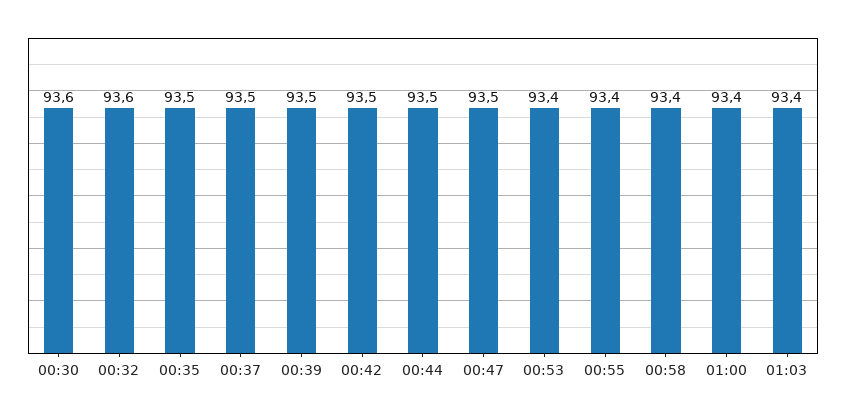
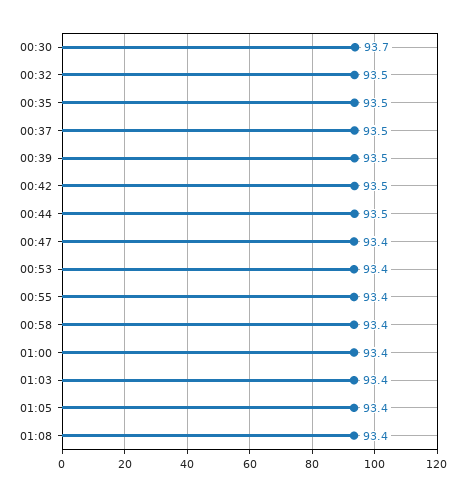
00:30: 93.6 -> 93.7
00:32: 93.6 -> 93.5
00:47: 93.5 -> 93.4
01:05: none -> 93.4
01:08: none -> 93.4

